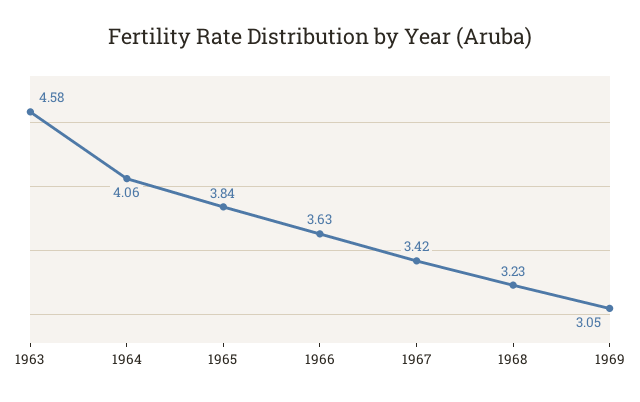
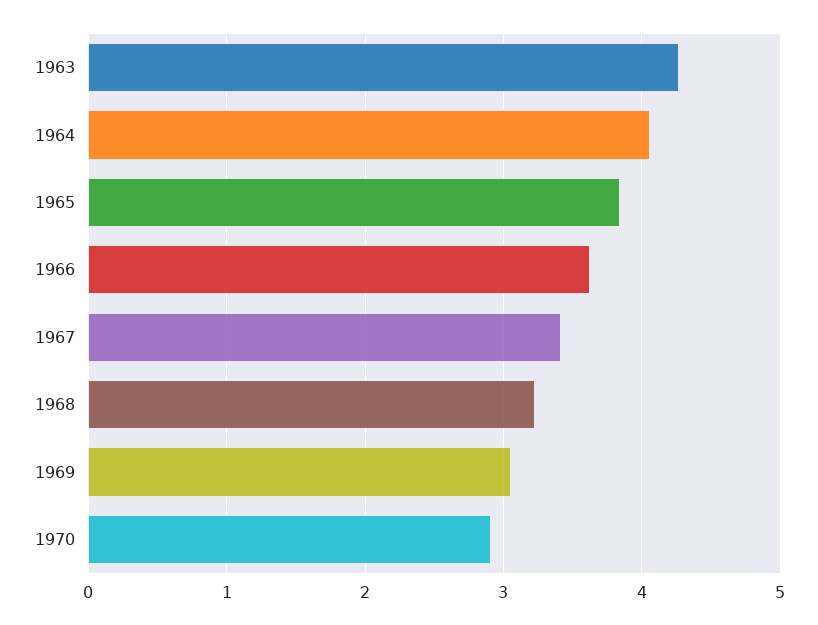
1963: 4.58 -> 4.3
1970: none -> 2.9

